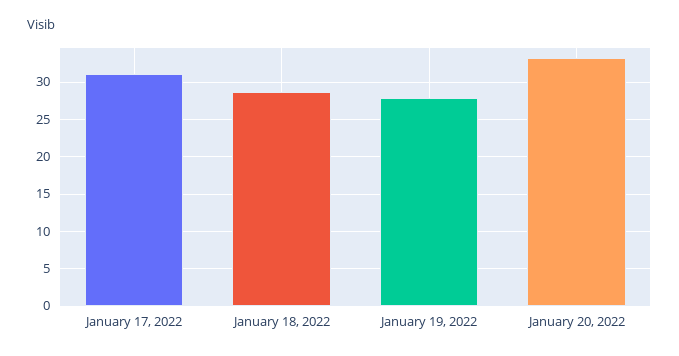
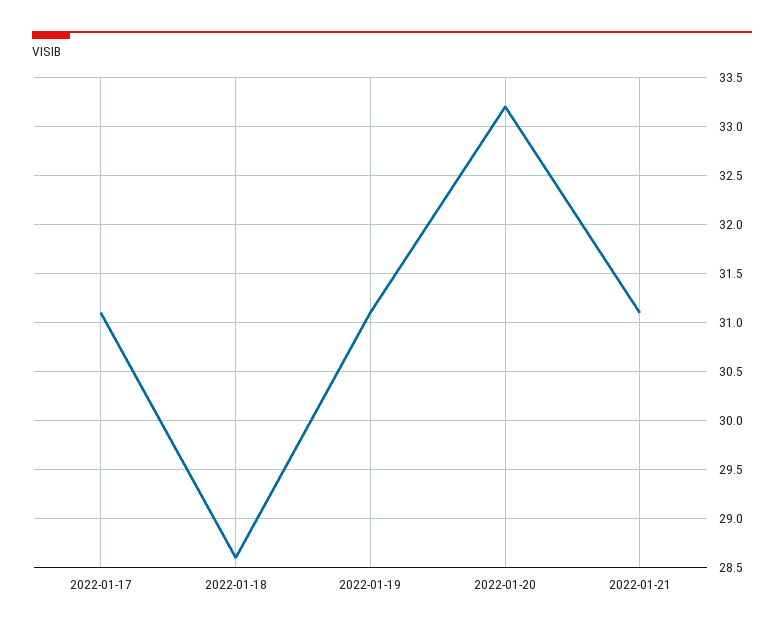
January 19, 2022: 28 -> 31.1
2022-01-21: none -> 31.1

